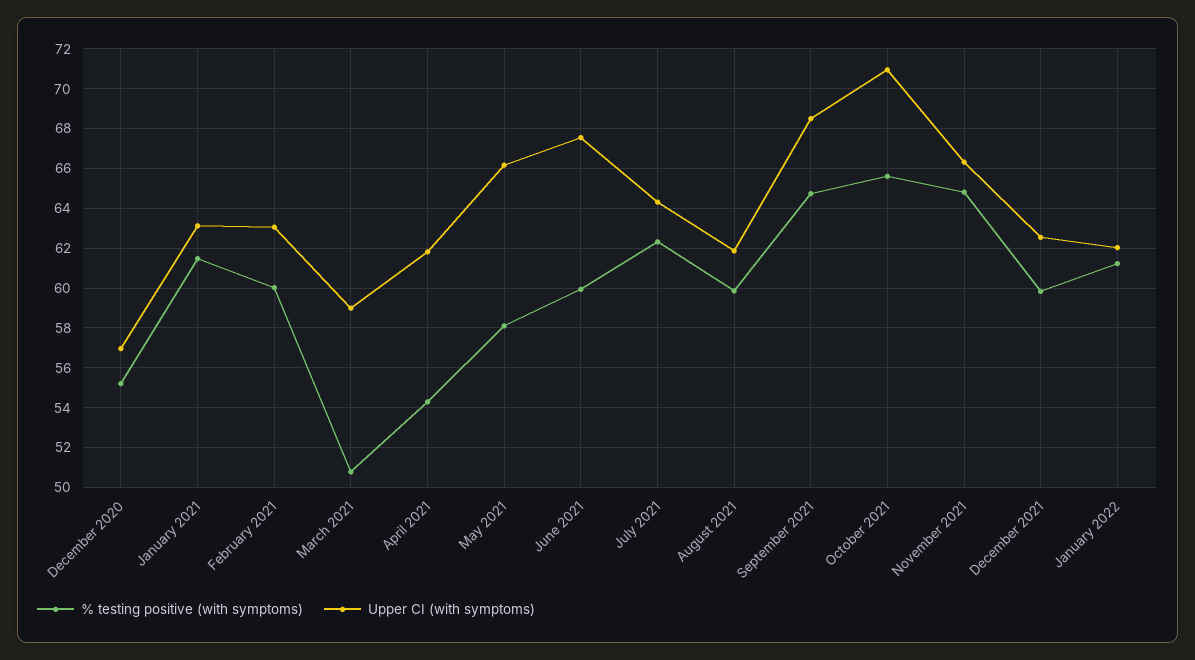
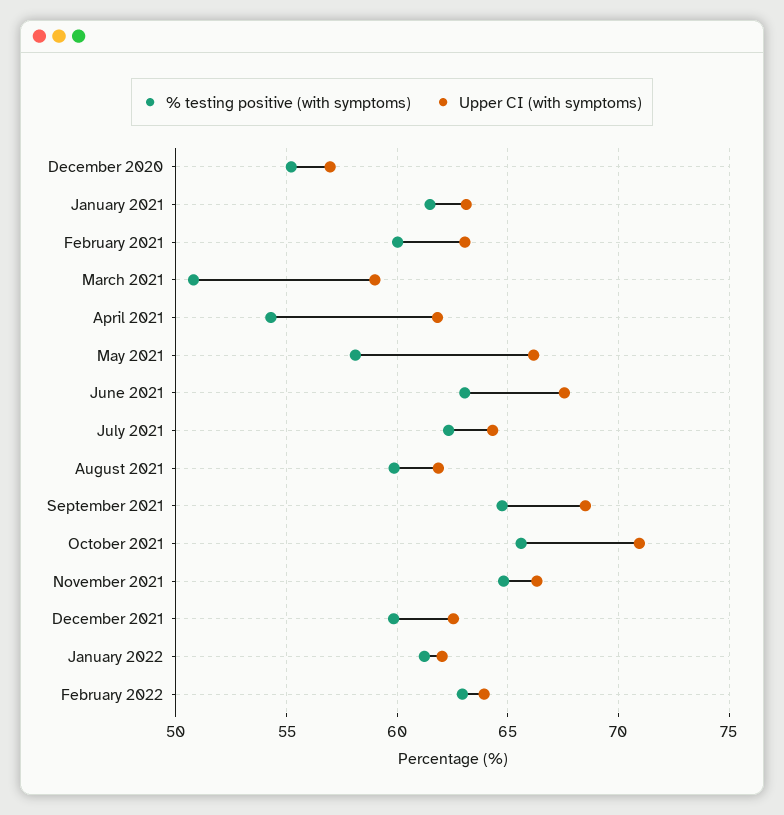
% testing positive (with symptoms), June 2021: 60 -> 63
% testing positive (with symptoms), February 2022: none -> 63
Upper CI (with symptoms), February 2022: none -> 64

